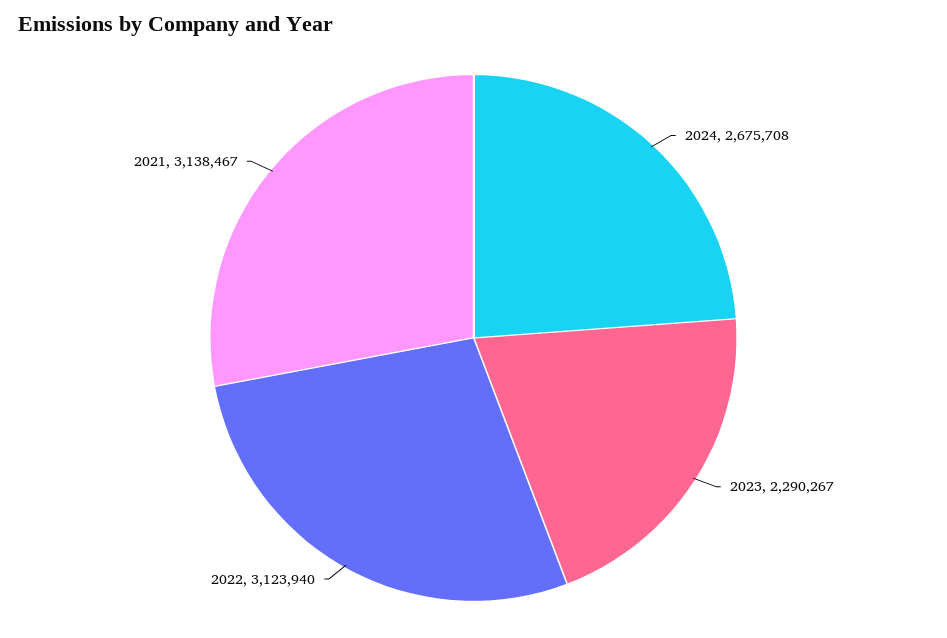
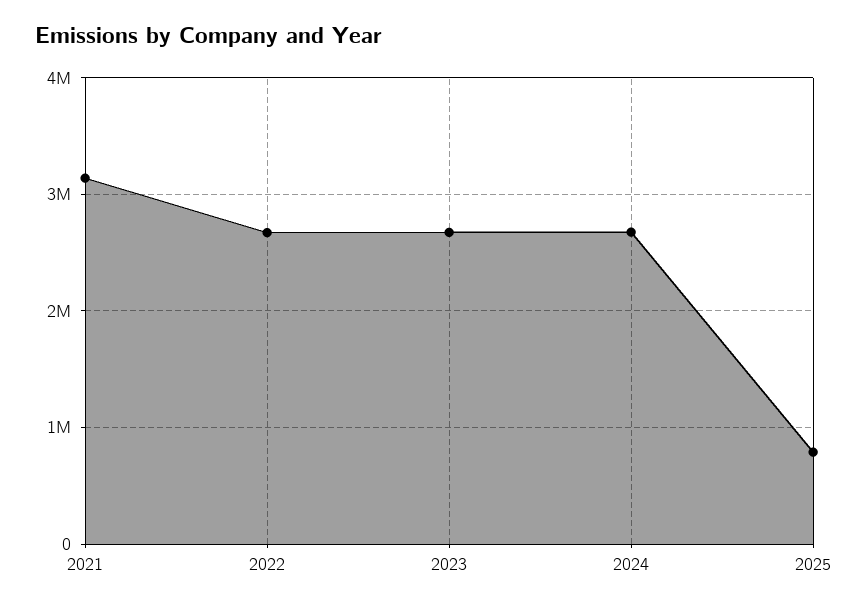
2023: 2290267 -> 2700000
2022: 3123940 -> 2700000
2025: none -> 800000

